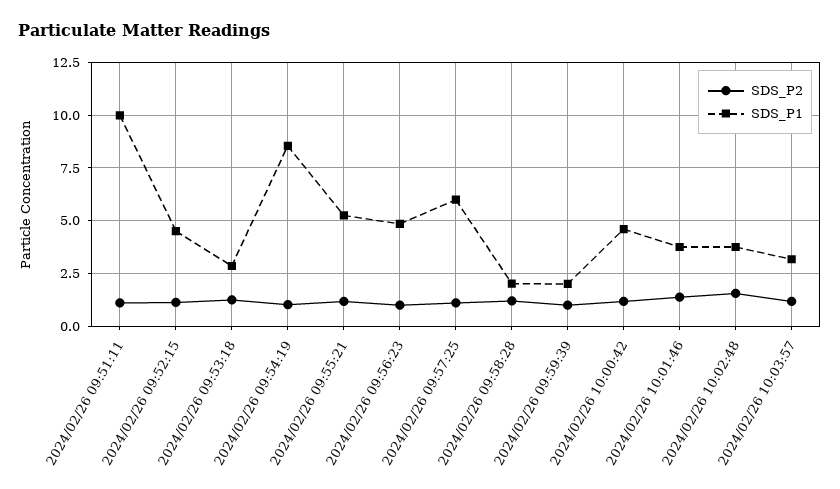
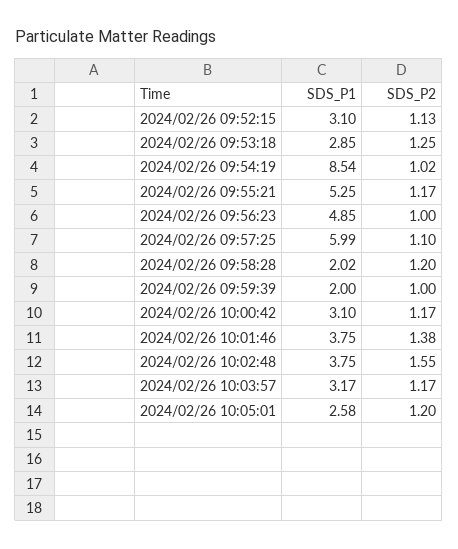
SDS_P2, 2024/02/26 09:51:11: 1 -> none
SDS_P1, 2024/02/26 09:51:11: 10 -> none
SDS_P1, 2024/02/26 09:52:15: 4.5 -> 3.1
SDS_P1, 2024/02/26 10:00:42: 4.5 -> 3.1
SDS_P1, 2024/02/26 10:05:01: none -> 2.58
SDS_P2, 2024/02/26 10:05:01: none -> 1.2

